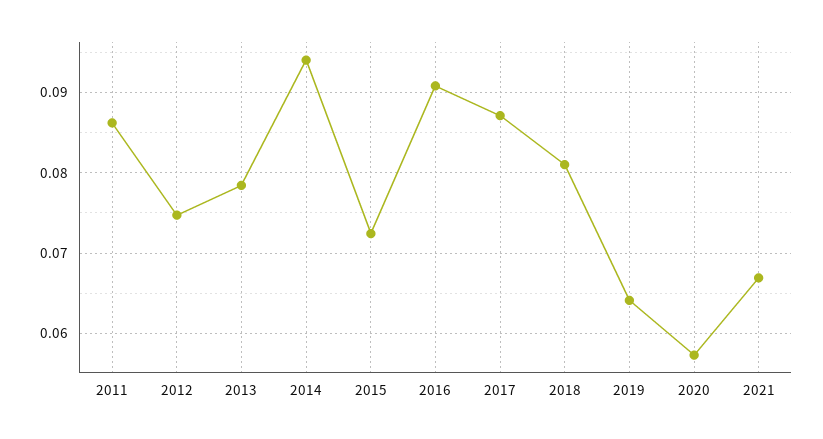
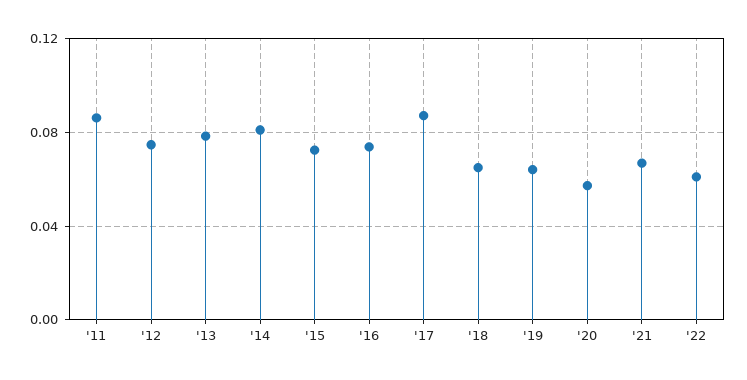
2014: 0.094 -> 0.08
2016: 0.091 -> 0.075
2018: 0.081 -> 0.065
'22: none -> 0.06

